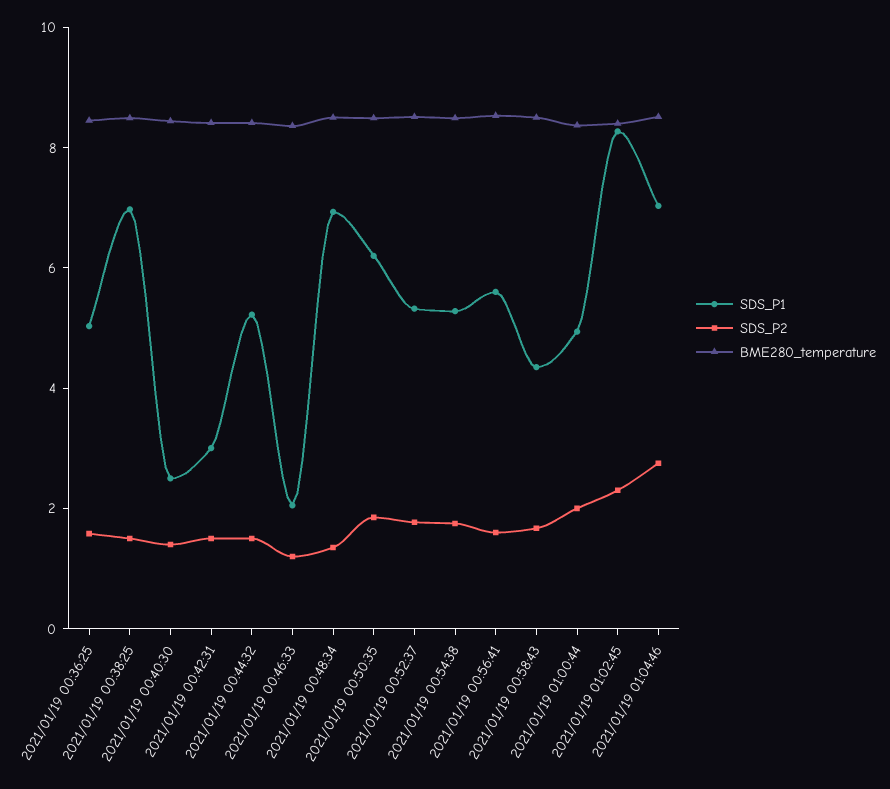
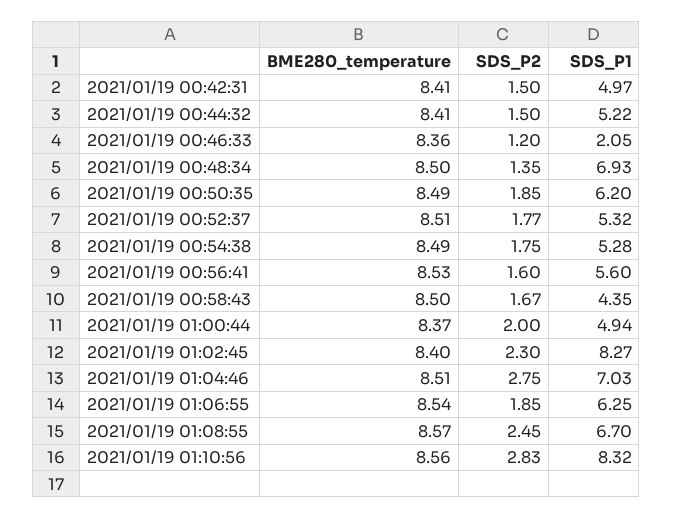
SDS_P1, 2021/01/19 00:36:25: 5 -> none
SDS_P2, 2021/01/19 00:36:25: 1.5 -> none
BME280_temperature, 2021/01/19 00:36:25: 8.5 -> none
SDS_P1, 2021/01/19 00:38:25: 7 -> none
SDS_P2, 2021/01/19 00:38:25: 1.5 -> none
BME280_temperature, 2021/01/19 00:38:25: 8.5 -> none
SDS_P1, 2021/01/19 00:40:30: 2.5 -> none
SDS_P2, 2021/01/19 00:40:30: 1.5 -> none
BME280_temperature, 2021/01/19 00:40:30: 8.5 -> none
SDS_P1, 2021/01/19 00:42:31: 3 -> 4.97
BME280_temperature, 2021/01/19 01:06:55: none -> 8.54
SDS_P2, 2021/01/19 01:06:55: none -> 1.85
SDS_P1, 2021/01/19 01:06:55: none -> 6.25
BME280_temperature, 2021/01/19 01:08:55: none -> 8.57
SDS_P2, 2021/01/19 01:08:55: none -> 2.45
SDS_P1, 2021/01/19 01:08:55: none -> 6.7
BME280_temperature, 2021/01/19 01:10:56: none -> 8.56
SDS_P2, 2021/01/19 01:10:56: none -> 2.83
SDS_P1, 2021/01/19 01:10:56: none -> 8.32

